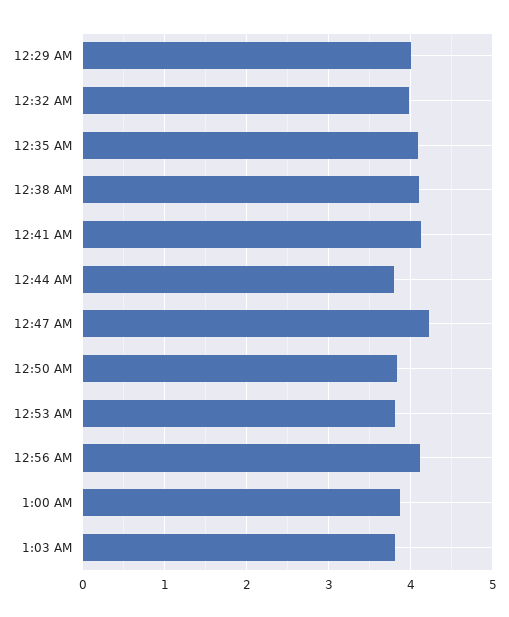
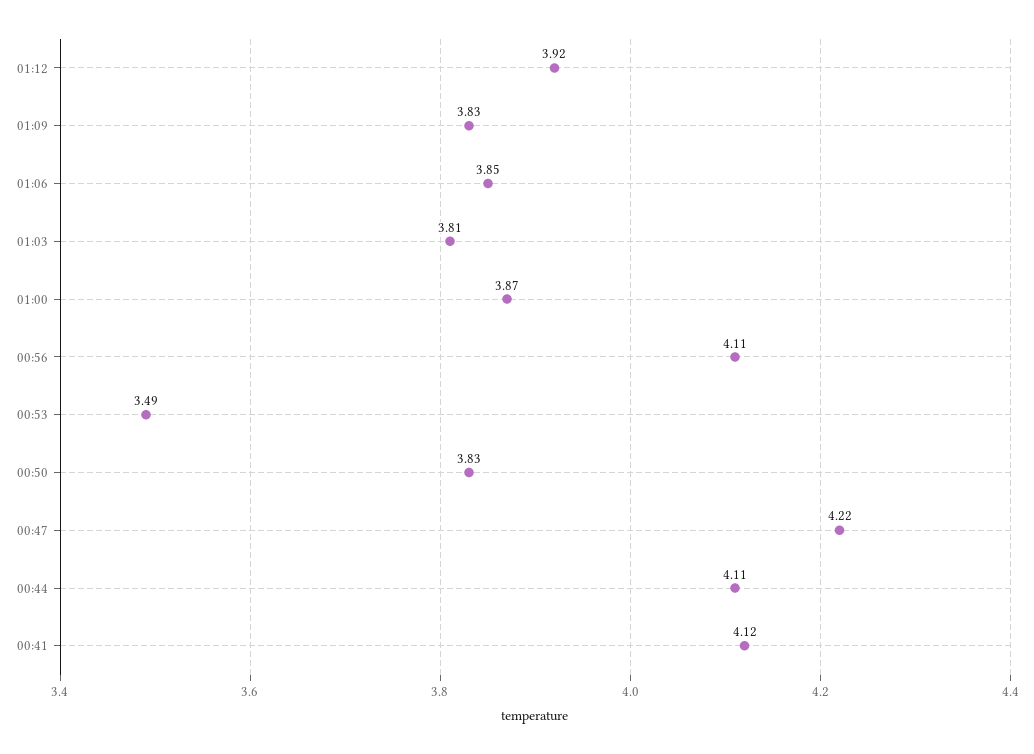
12:29 AM: 4 -> none
12:32 AM: 4 -> none
12:35 AM: 4.1 -> none
12:38 AM: 4.1 -> none
12:44 AM: 3.8 -> 4.11
12:53 AM: 3.8 -> 3.49
01:12: none -> 3.92
01:09: none -> 3.83
01:06: none -> 3.85

